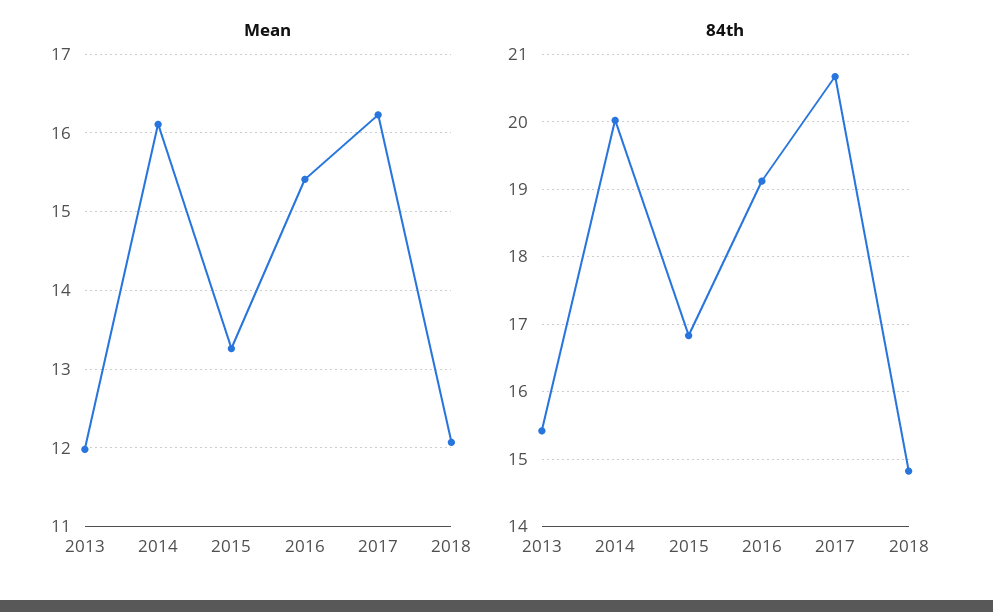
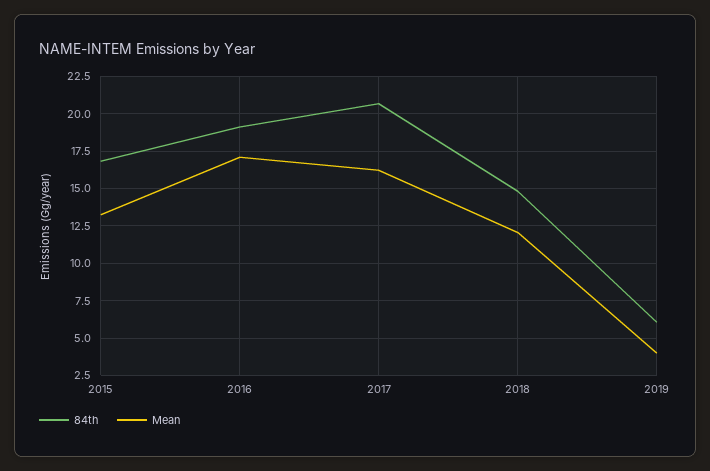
Mean, 2013: 12 -> none
Mean, 2014: 16.1 -> none
Mean, 2016: 15.4 -> 17
84th, 2013: 15.4 -> none
84th, 2014: 20 -> none
84th, 2019: none -> 6
Mean, 2019: none -> 4

